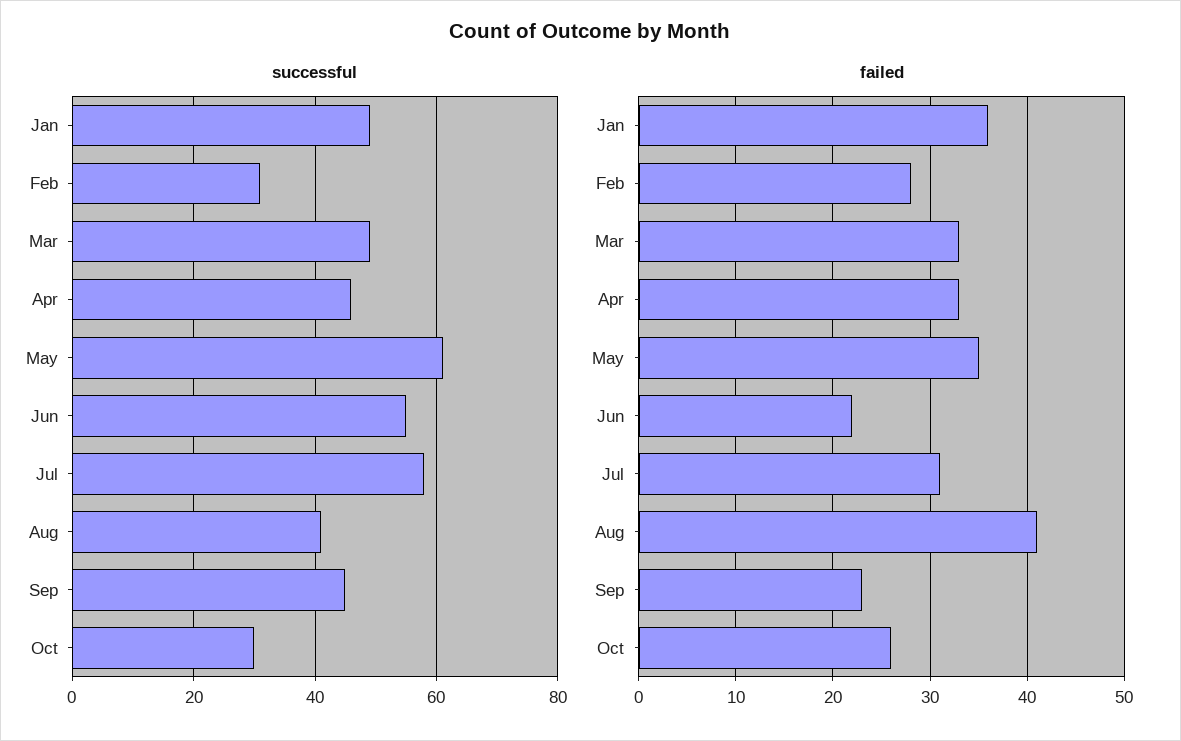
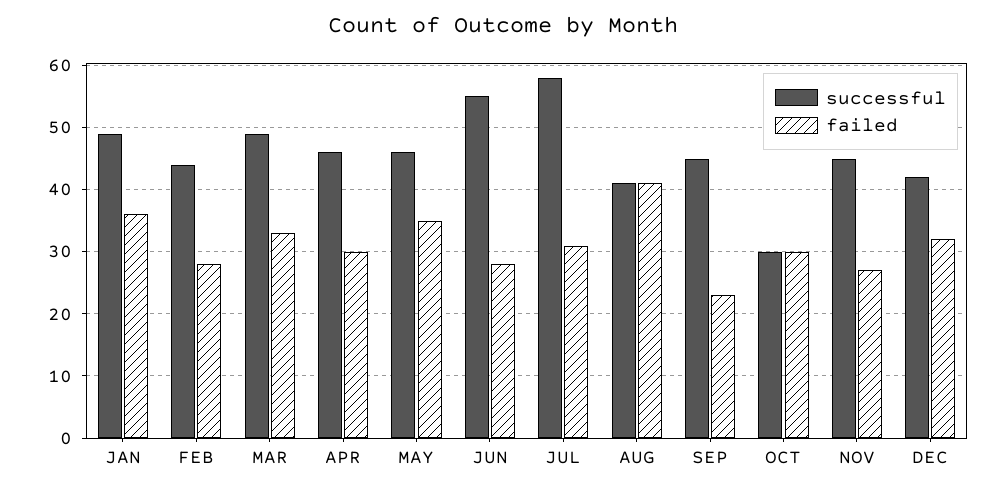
successful, Feb: 30 -> 44
successful, May: 60 -> 46
failed, Apr: 33 -> 30
failed, Jun: 22 -> 28
failed, Oct: 26 -> 30
successful, NOV: none -> 45
failed, NOV: none -> 27
successful, DEC: none -> 42
failed, DEC: none -> 32

